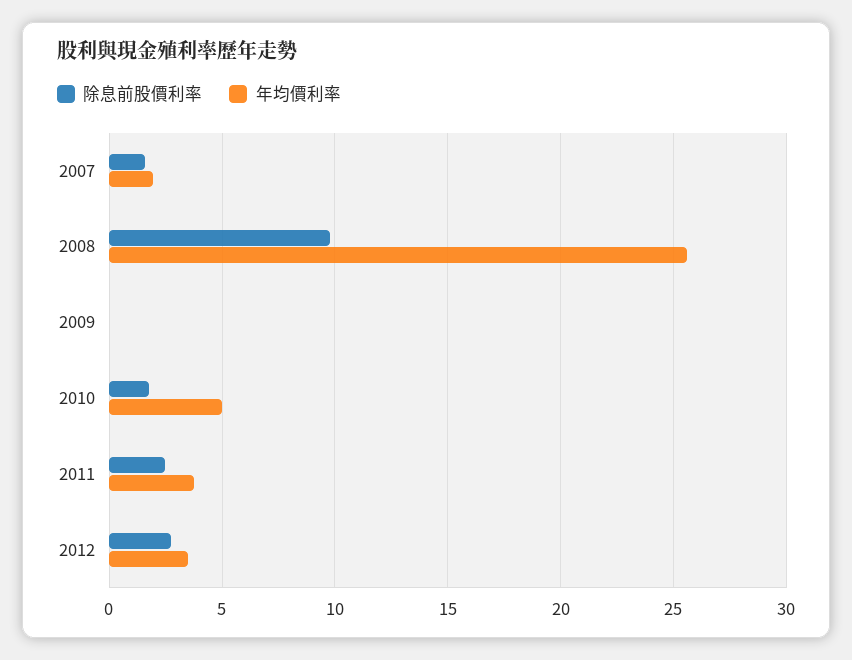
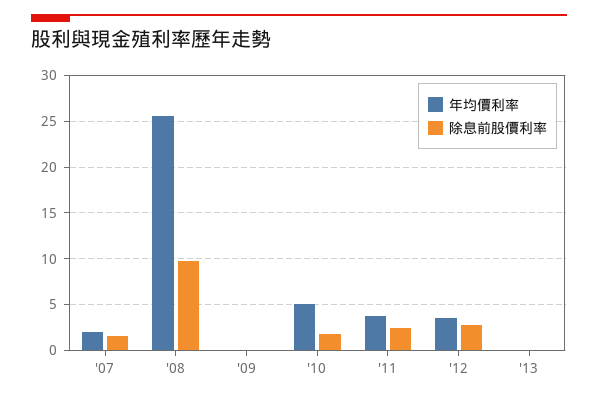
年均價利率, '13: none -> 0
除息前股價利率, '13: none -> 0

